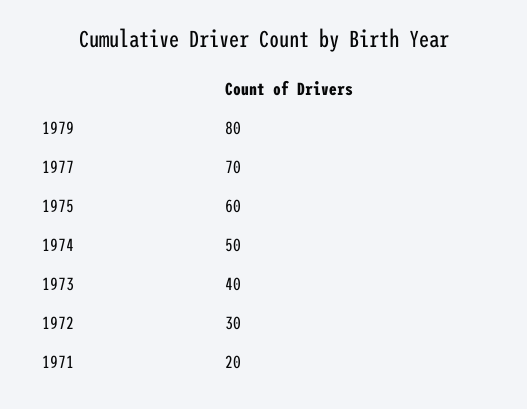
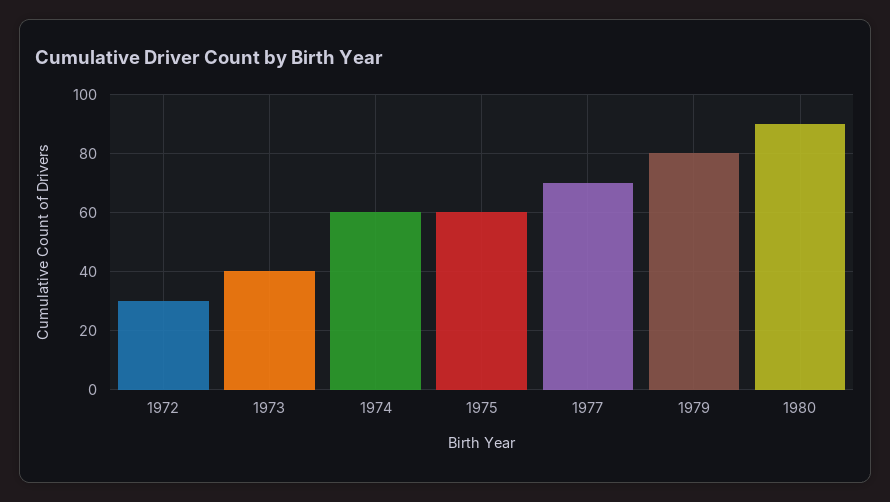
1974: 50 -> 60
1971: 20 -> none
1980: none -> 90

